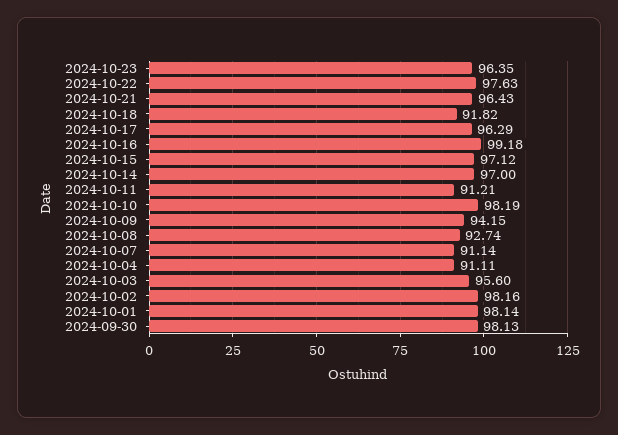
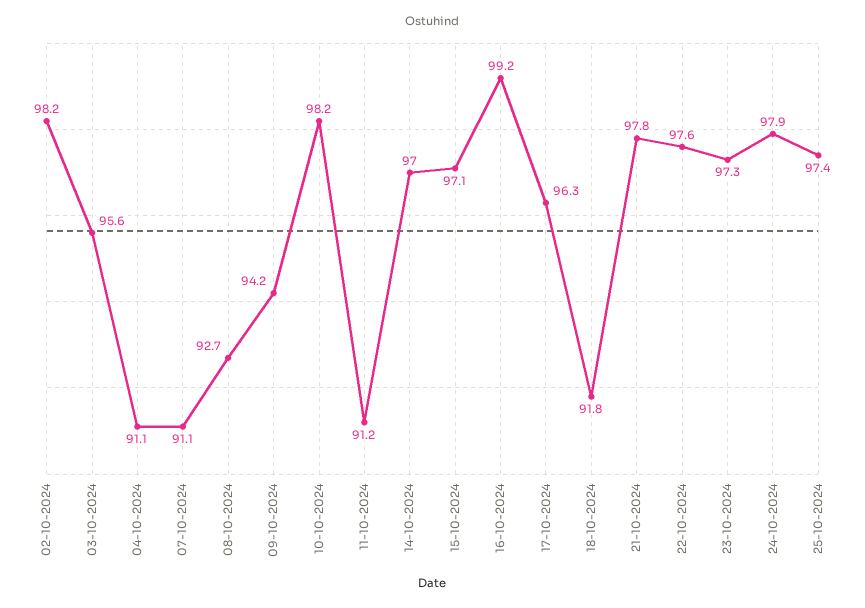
2024-10-23: 96.35 -> 97.3
2024-10-21: 96.43 -> 97.8
2024-10-01: 98.14 -> none
2024-09-30: 98.13 -> none
24-10-2024: none -> 97.9
25-10-2024: none -> 97.4

